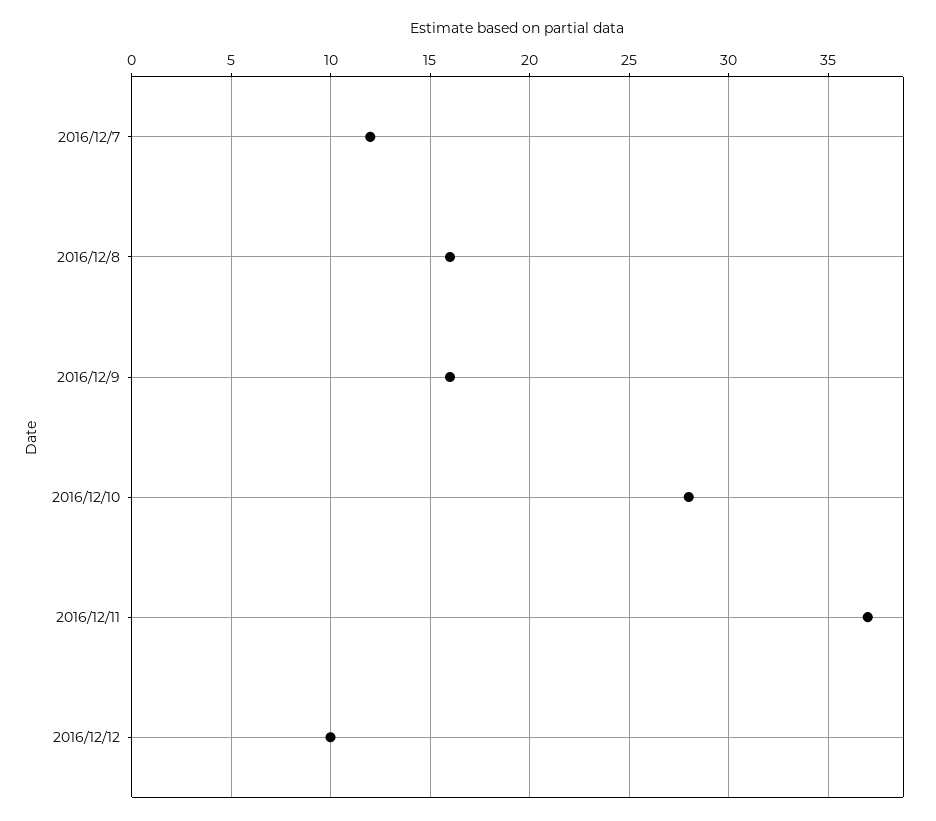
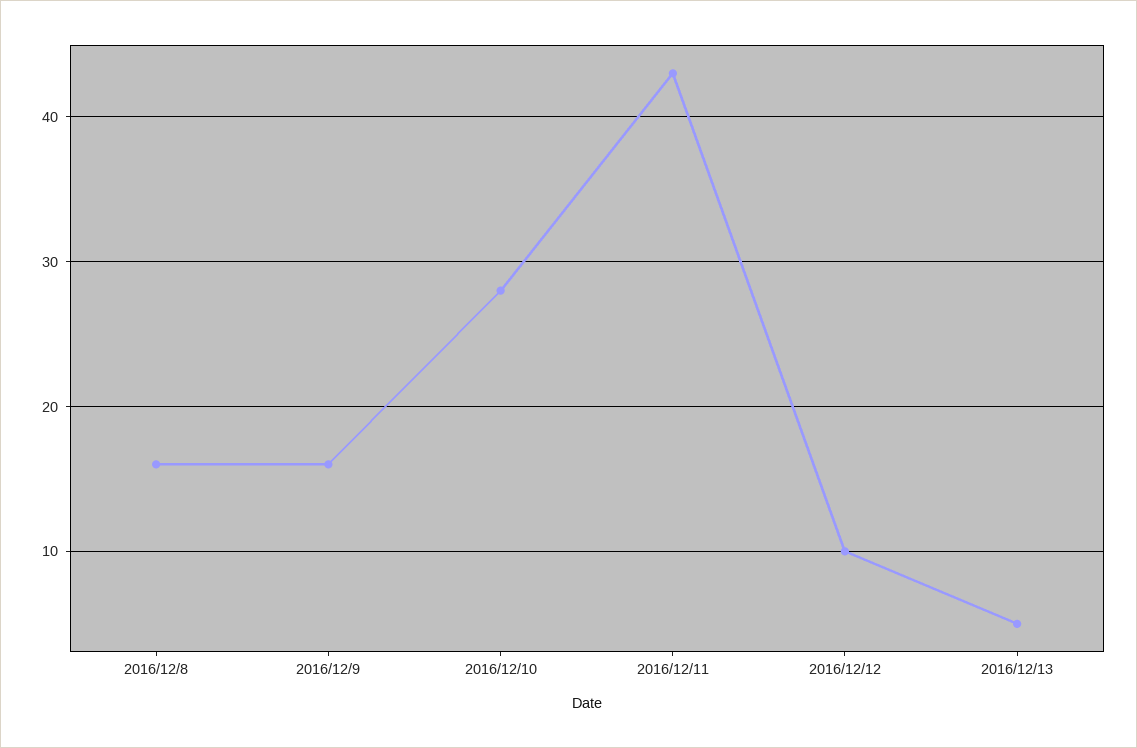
2016/12/7: 12 -> none
2016/12/11: 37 -> 43
2016/12/13: none -> 5

